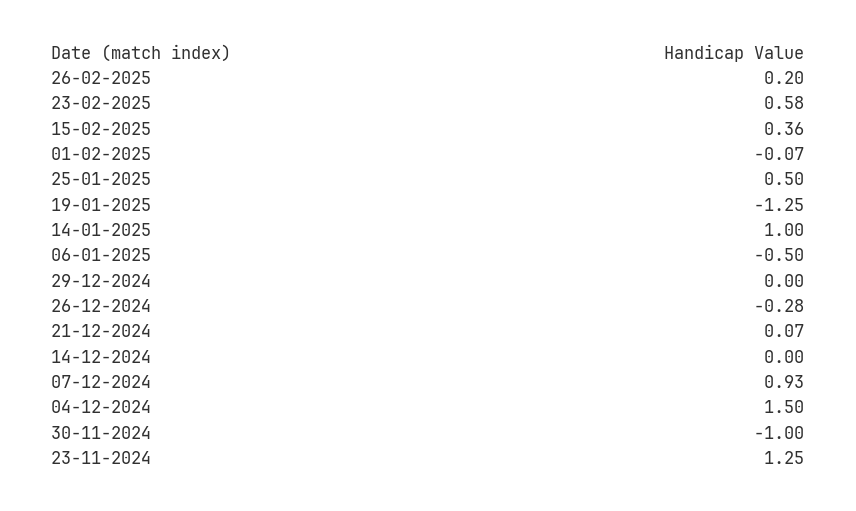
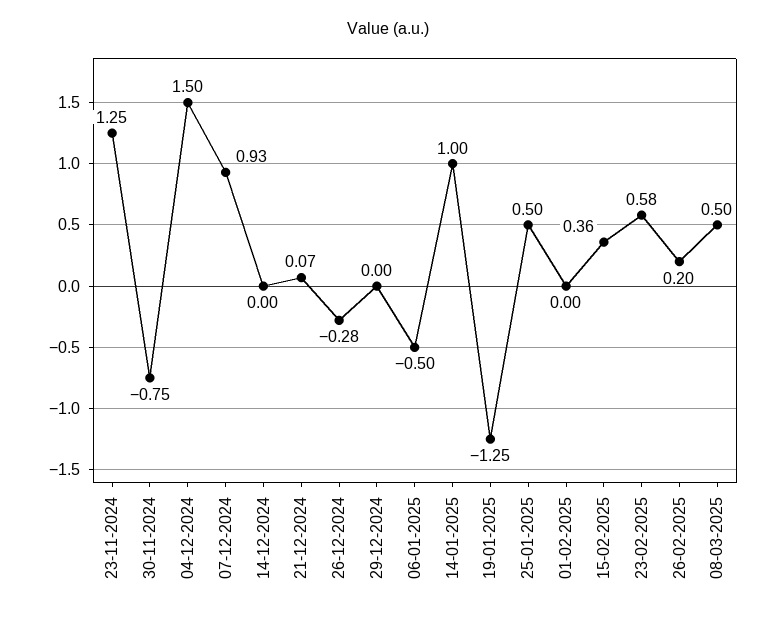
01-02-2025: -0.07 -> 0
30-11-2024: -1 -> -0.75
08-03-2025: none -> 0.5

